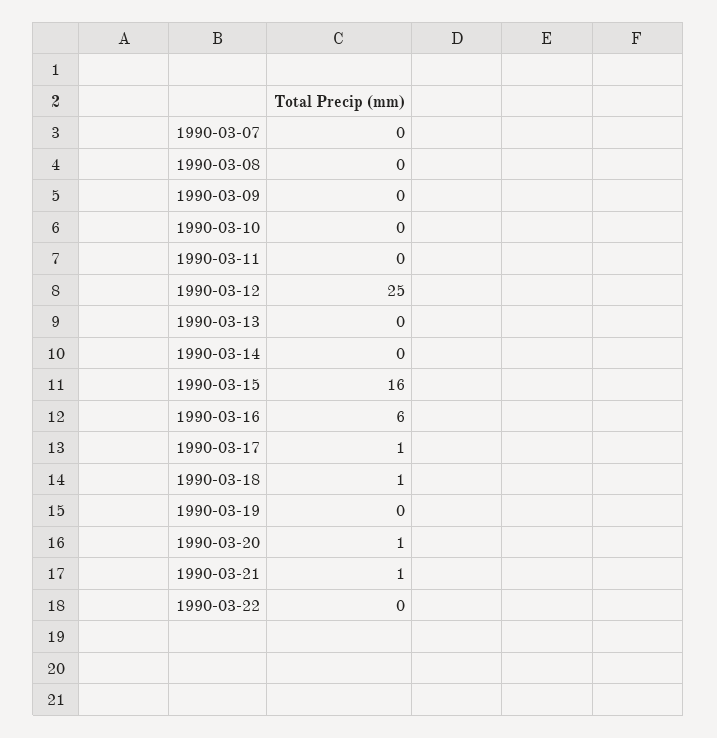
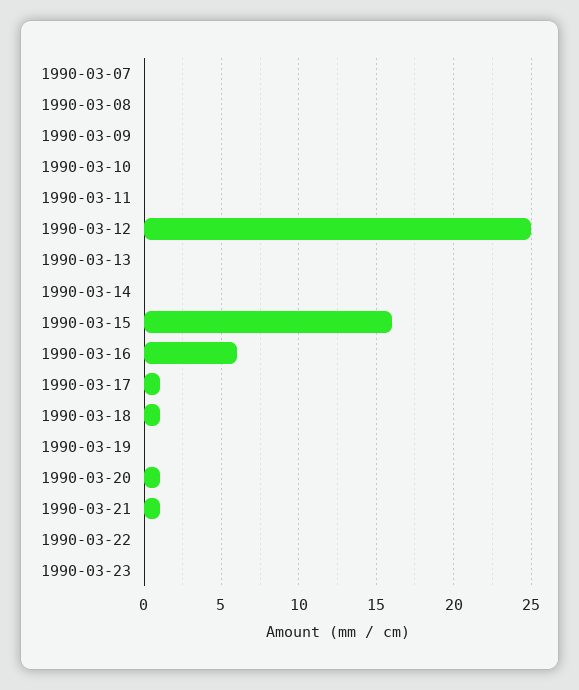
1990-03-23: none -> 0

